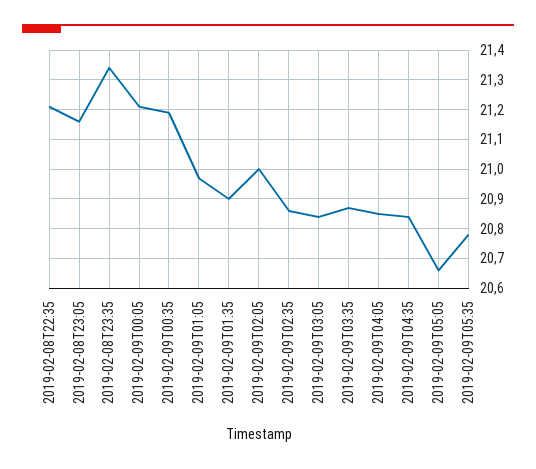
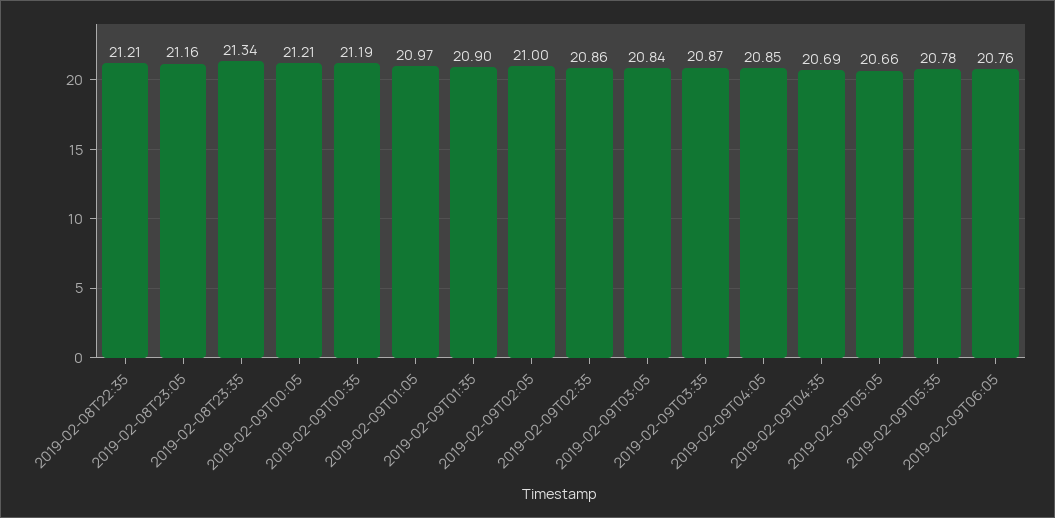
2019-02-09T04:35: 20.85 -> 20.69
2019-02-09T06:05: none -> 20.76

